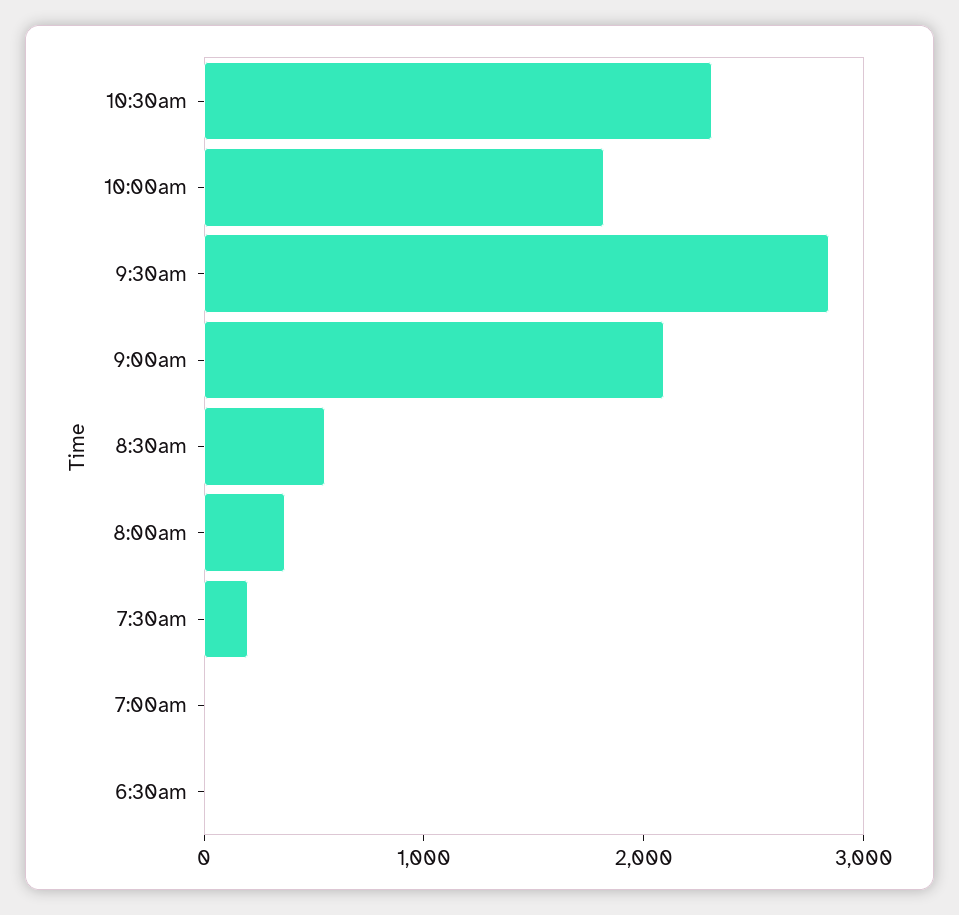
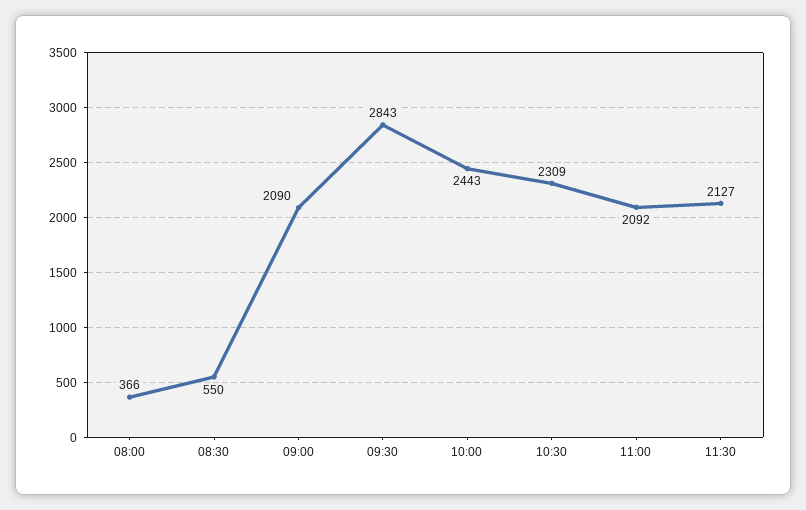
10:00am: 1800 -> 2443
7:30am: 200 -> none
7:00am: 0 -> none
6:30am: 0 -> none
11:00: none -> 2092
11:30: none -> 2127

